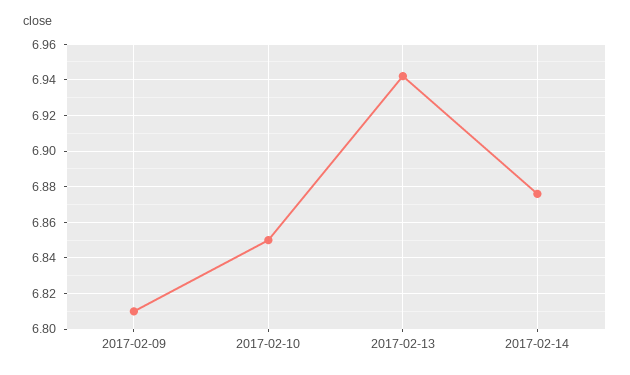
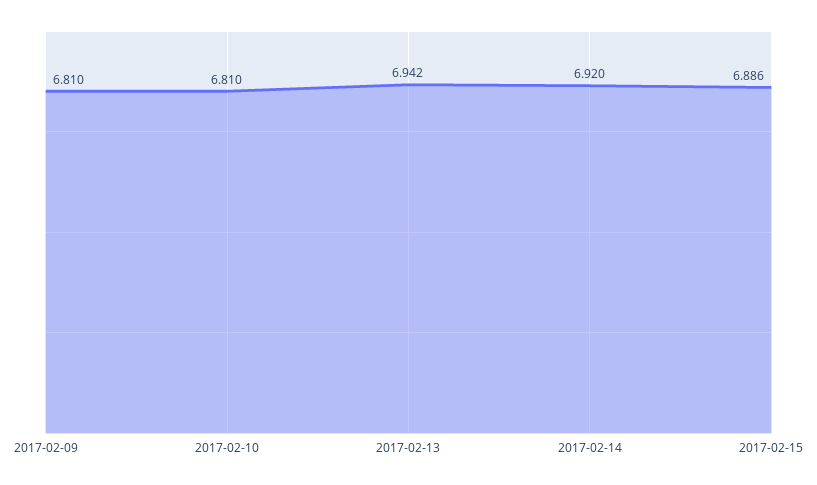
2017-02-10: 6.85 -> 6.81
2017-02-14: 6.875 -> 6.92
2017-02-15: none -> 6.886

